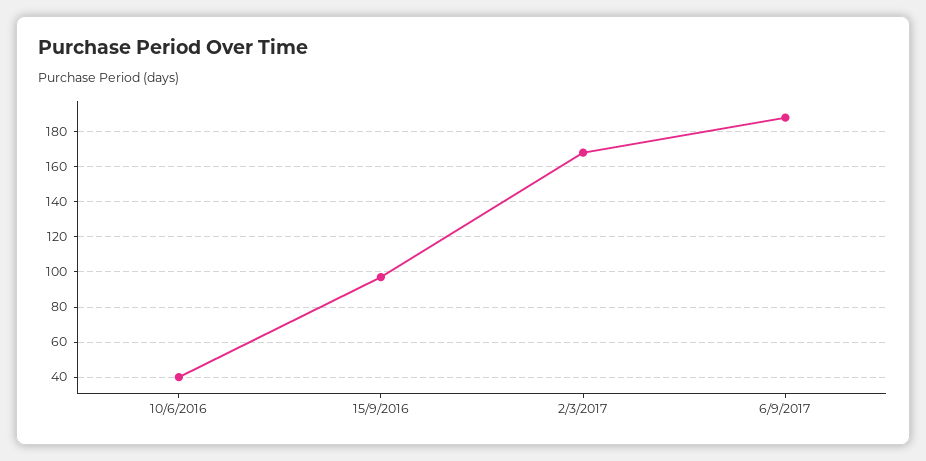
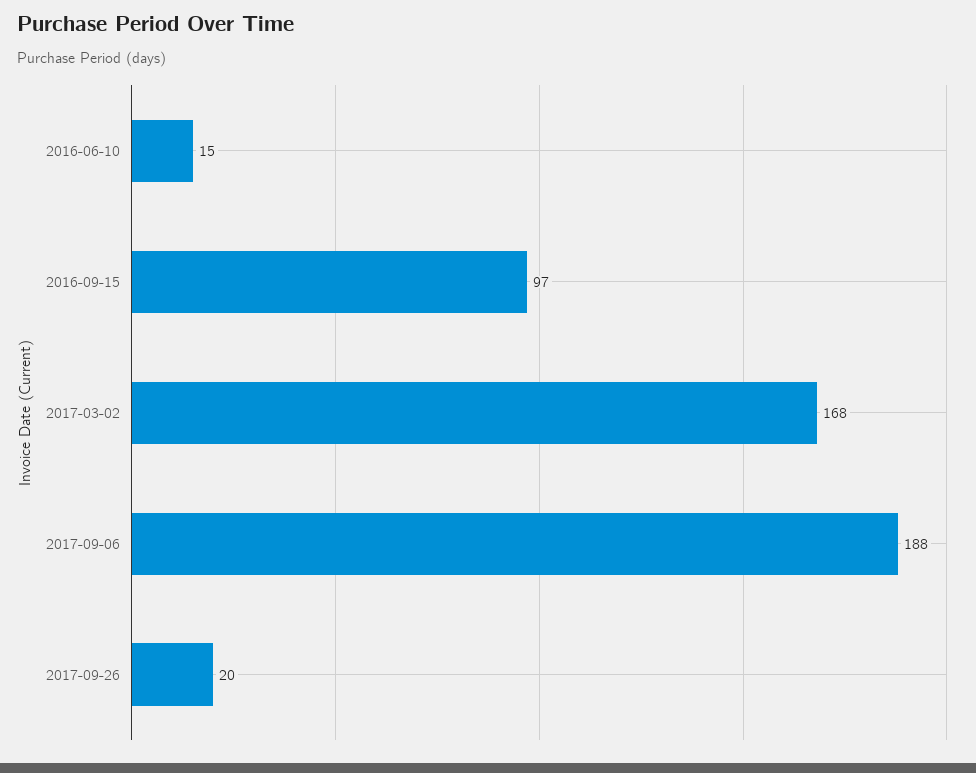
10/6/2016: 40 -> 15
2017-09-26: none -> 20

